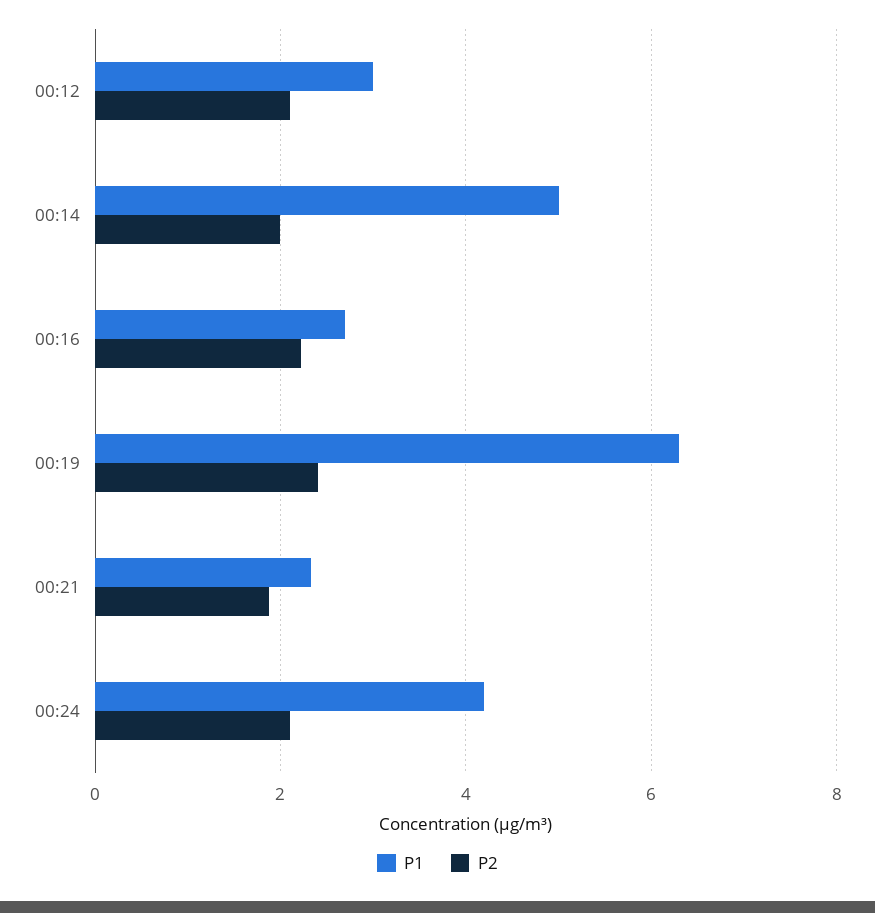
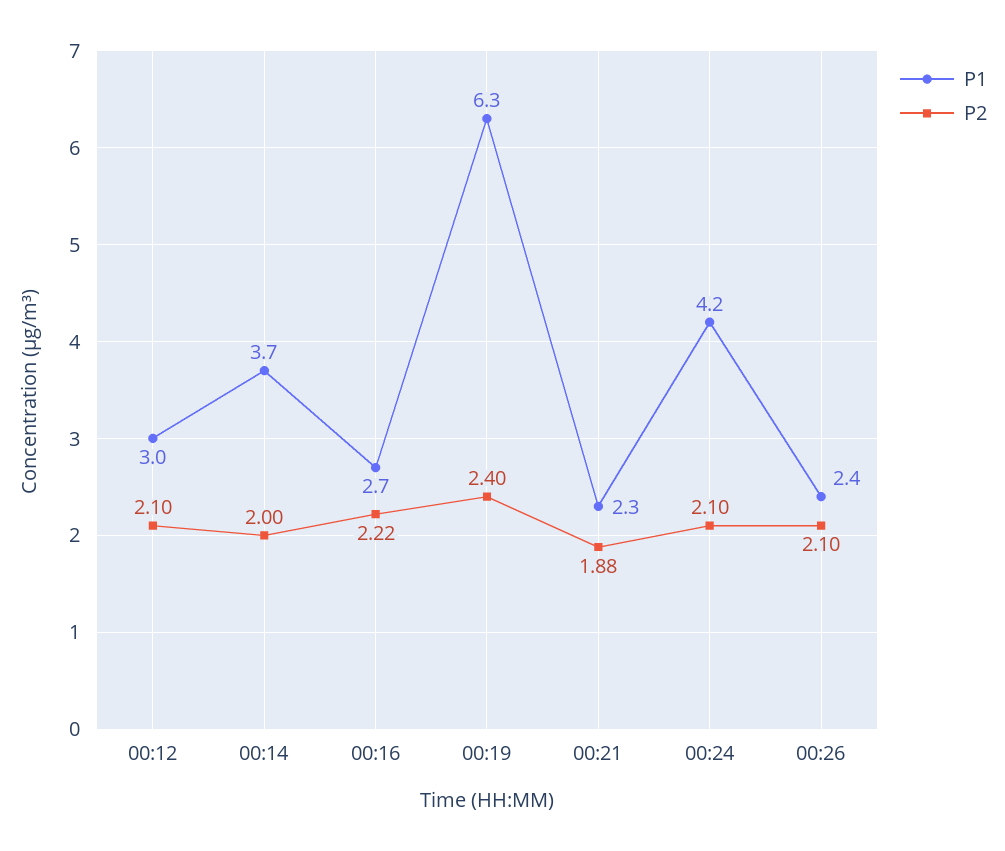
P1, 00:14: 5 -> 3.7
P1, 00:26: none -> 2.4
P2, 00:26: none -> 2.1

